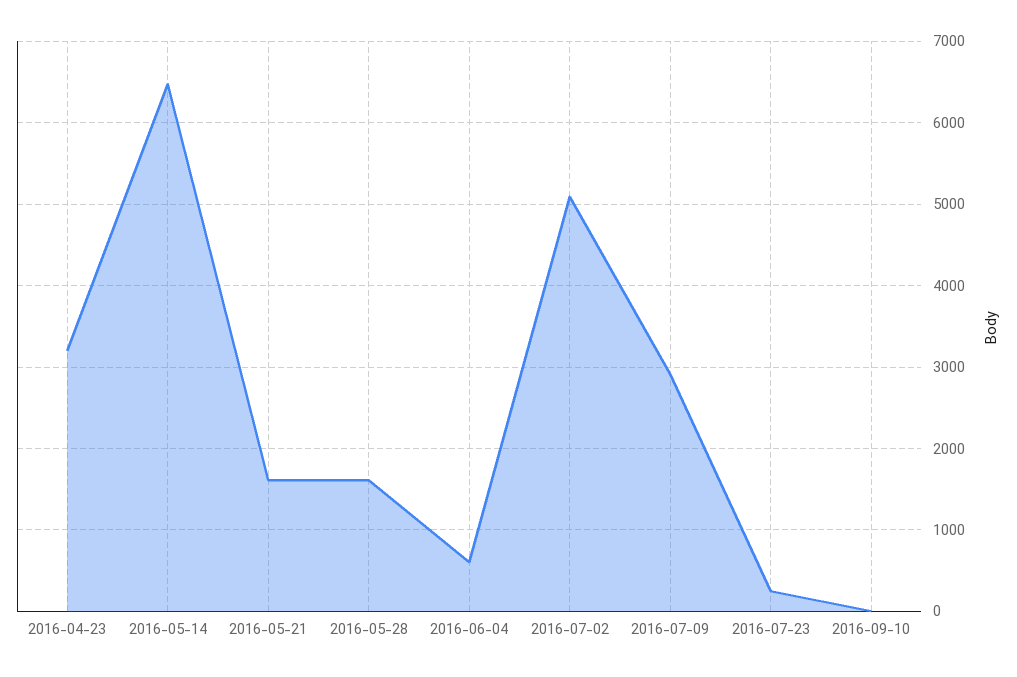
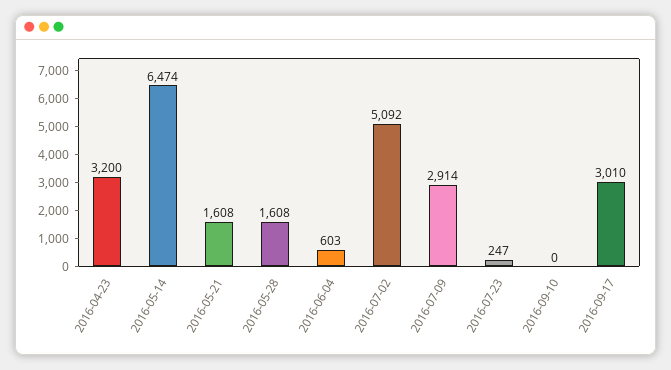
2016-09-17: none -> 3010

